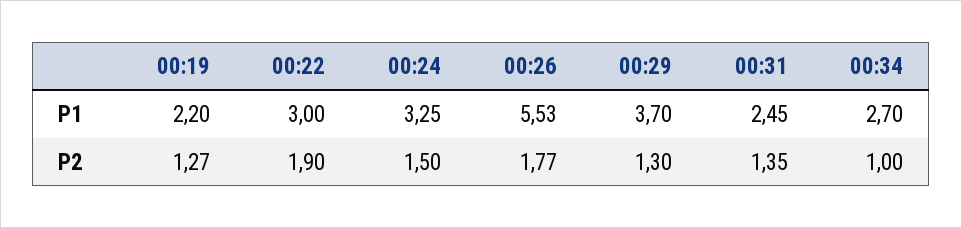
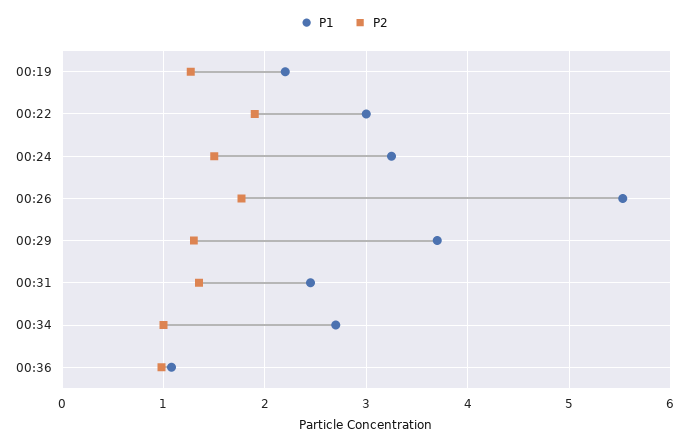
P1, 00:36: none -> 1.1
P2, 00:36: none -> 1

